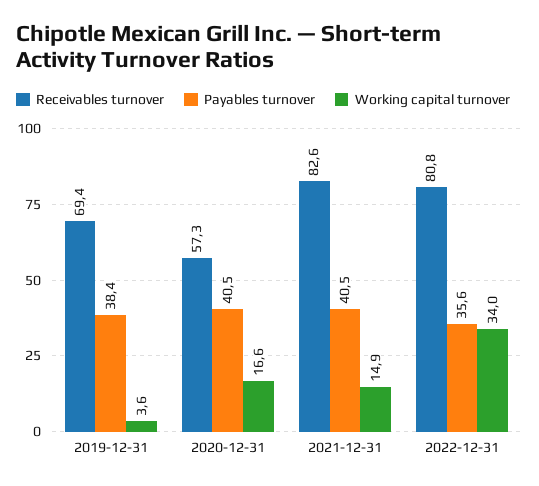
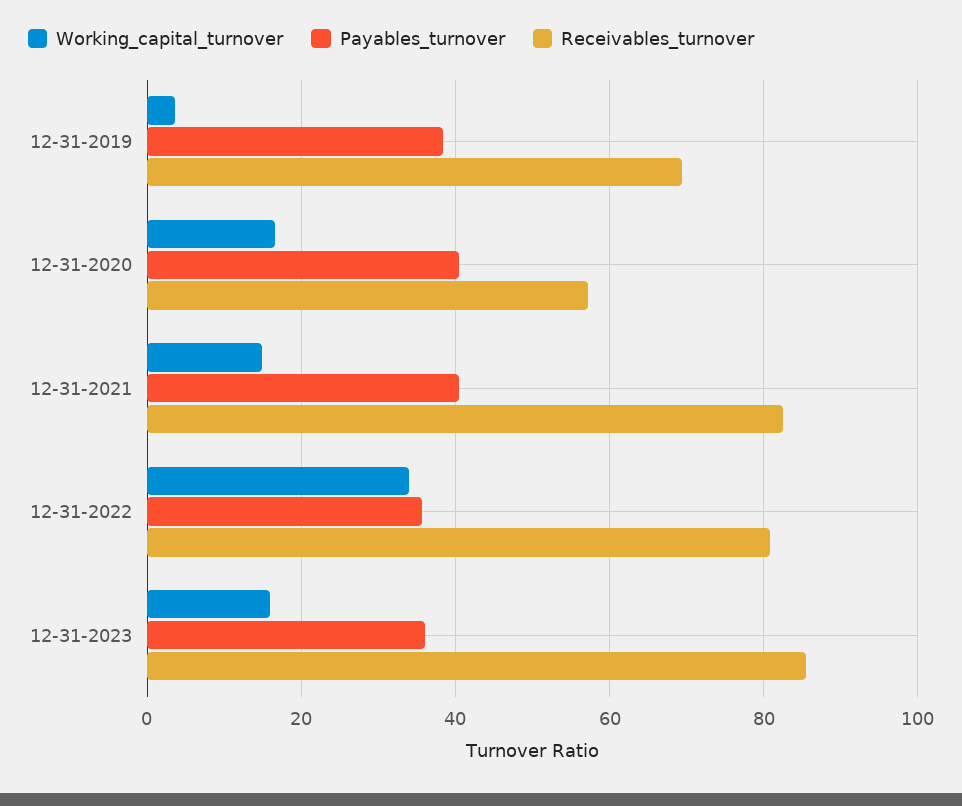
Working capital turnover, 12-31-2023: none -> 16
Payables turnover, 12-31-2023: none -> 36
Receivables turnover, 12-31-2023: none -> 86

